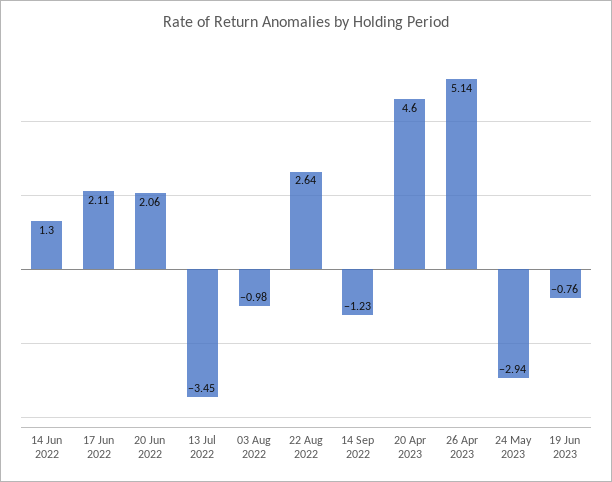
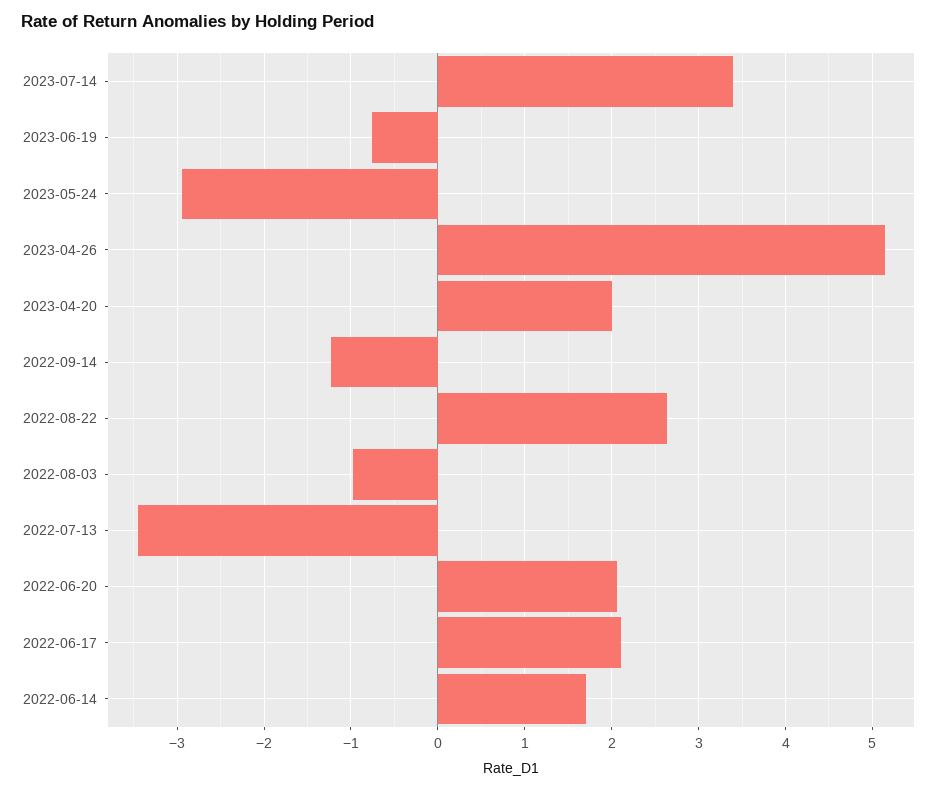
14 Jun 2022: 1.3 -> 1.7
20 Apr 2023: 4.6 -> 2
2023-07-14: none -> 3.4

